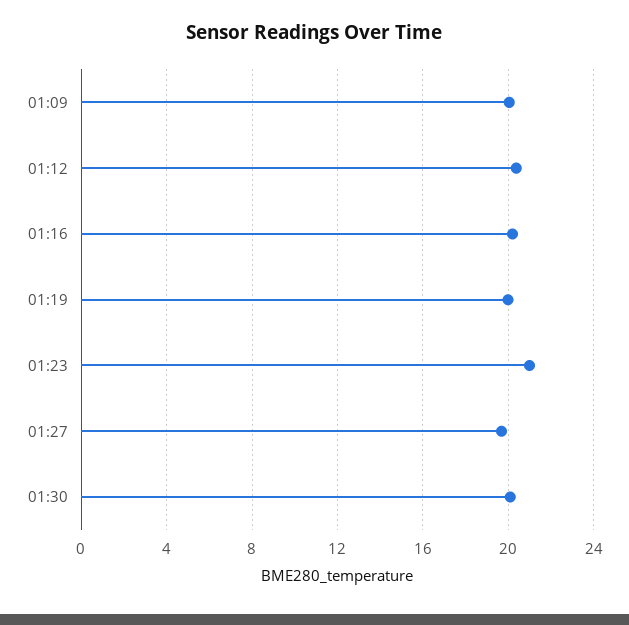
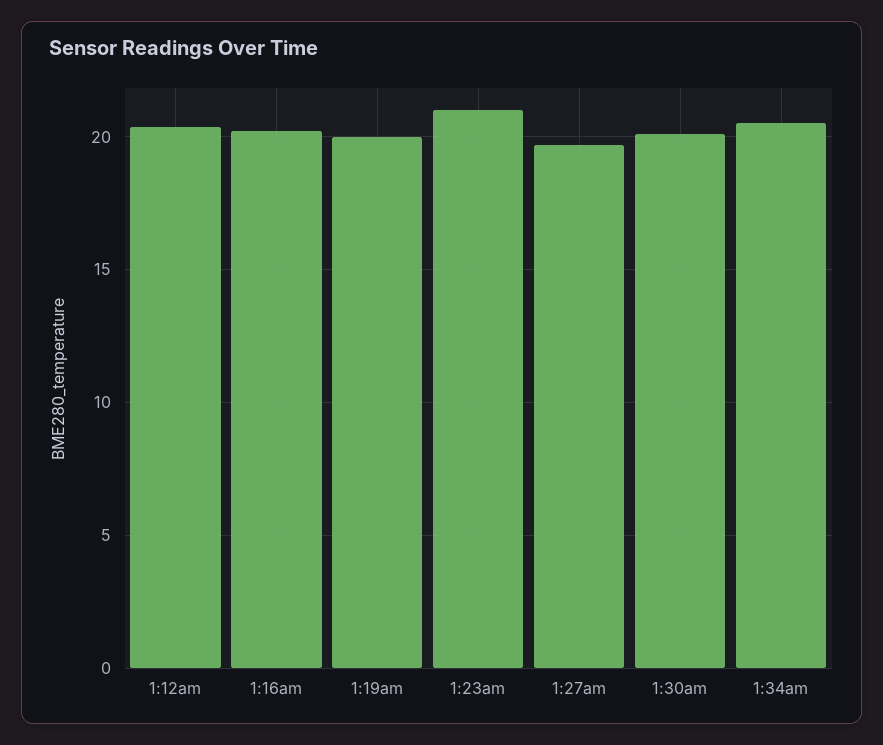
01:09: 20 -> none
1:34am: none -> 20.5

